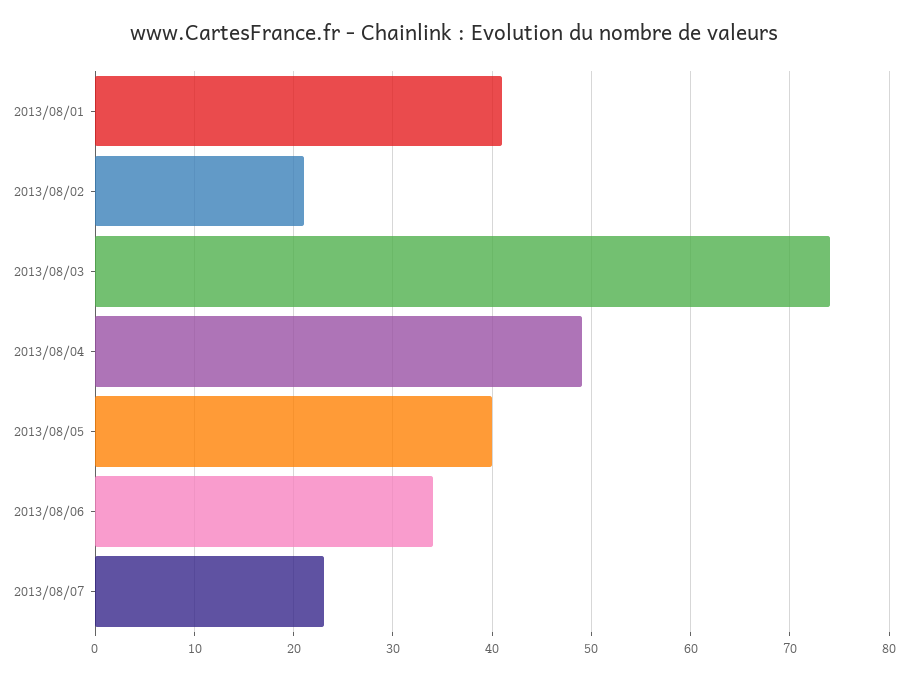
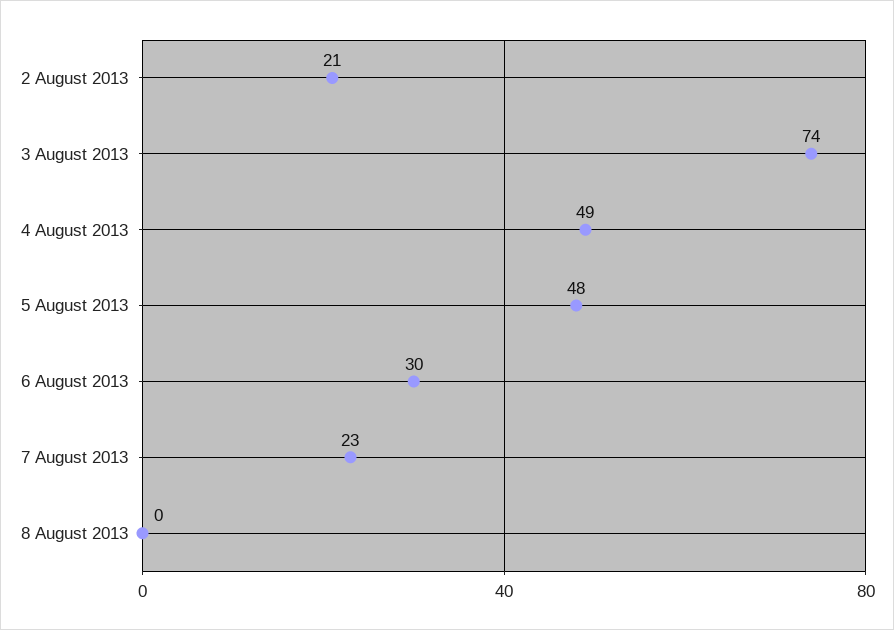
2013/08/01: 41 -> none
2013/08/05: 40 -> 48
2013/08/06: 34 -> 30
8 August 2013: none -> 0

